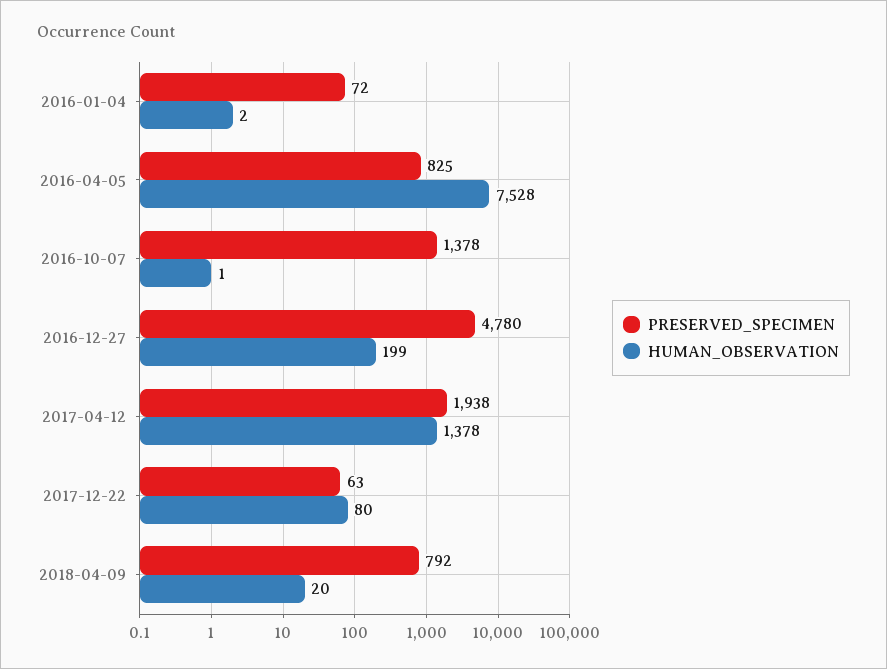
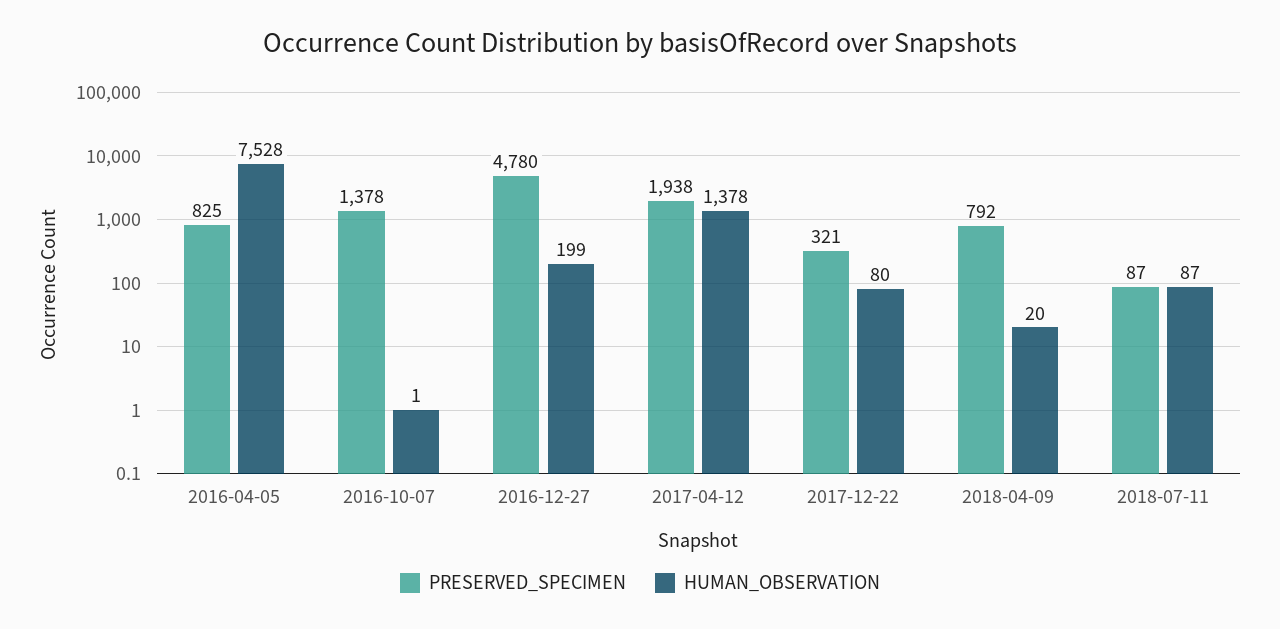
PRESERVED_SPECIMEN, 2016-01-04: 72 -> none
HUMAN_OBSERVATION, 2016-01-04: 2 -> none
PRESERVED_SPECIMEN, 2017-12-22: 63 -> 321
PRESERVED_SPECIMEN, 2018-07-11: none -> 87
HUMAN_OBSERVATION, 2018-07-11: none -> 87

